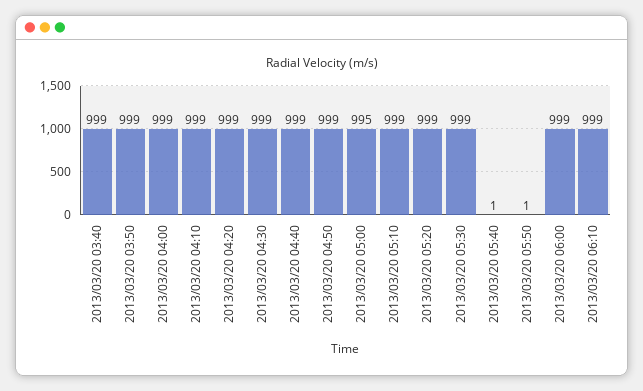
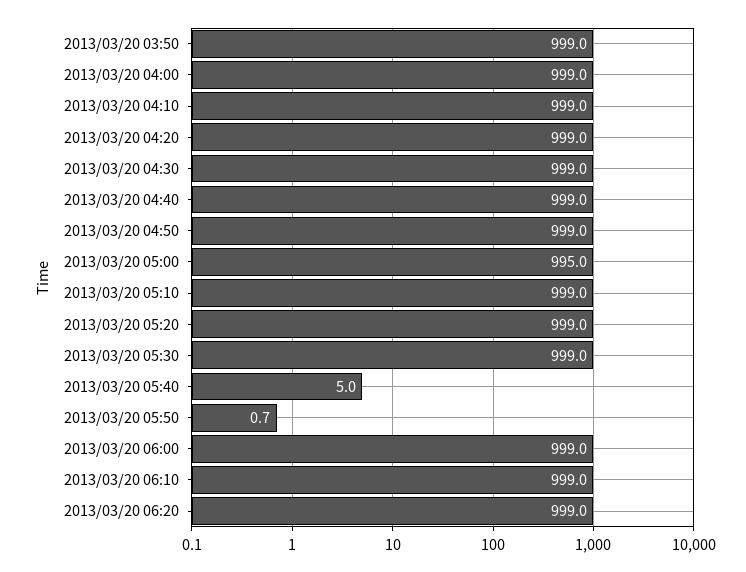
2013/03/20 03:40: 999 -> none
2013/03/20 05:40: 1 -> 5
2013/03/20 06:20: none -> 999

